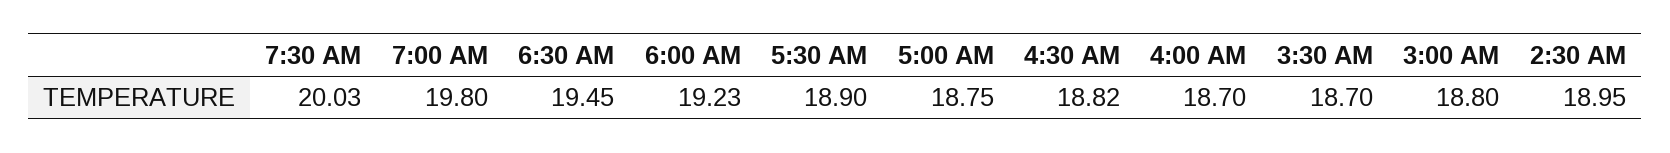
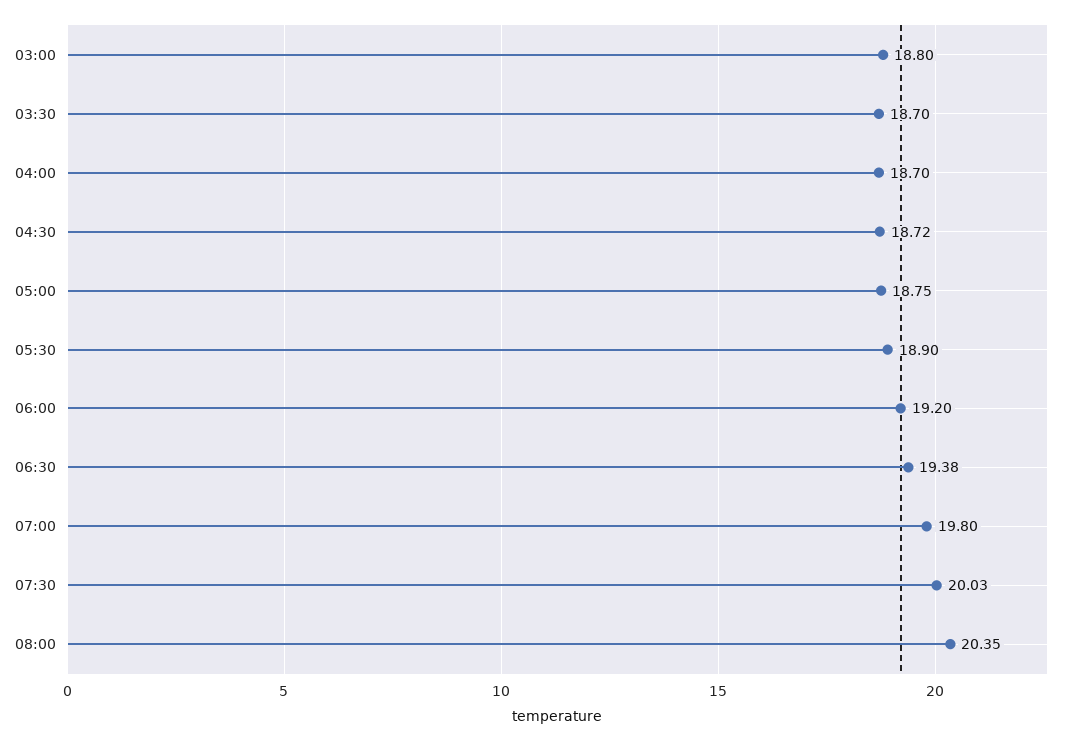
6:30 AM: 19.45 -> 19.38
6:00 AM: 19.23 -> 19.2
4:30 AM: 18.82 -> 18.72
2:30 AM: 18.95 -> none
08:00: none -> 20.35

